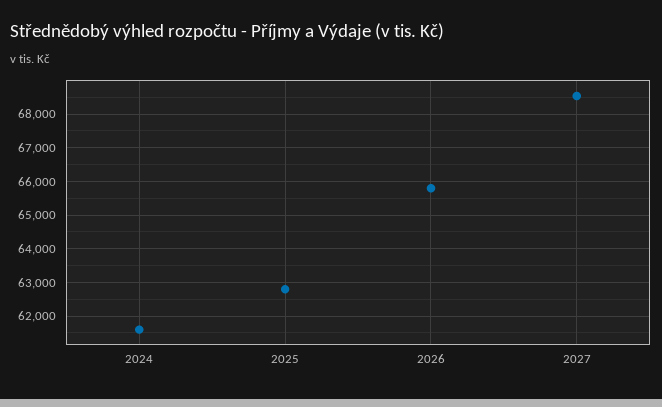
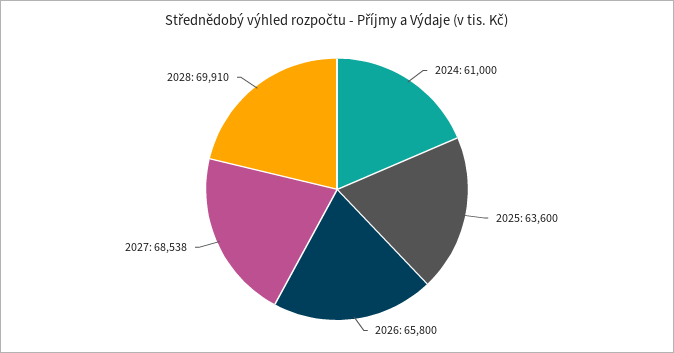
2024: 61600 -> 61000
2025: 62800 -> 63600
2028: none -> 69910

